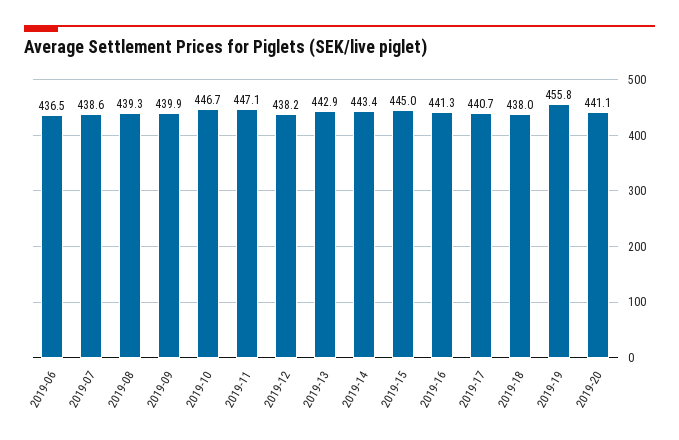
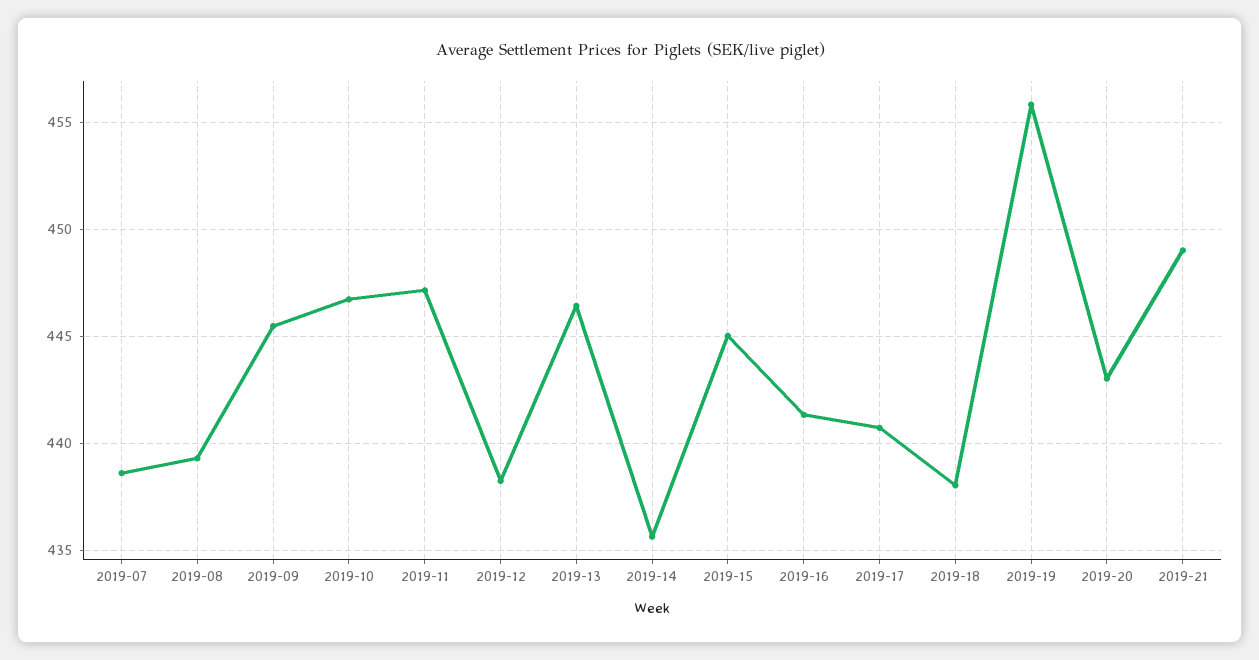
2019-06: 436.5 -> none
2019-09: 439.9 -> 445.5
2019-13: 442.9 -> 446.5
2019-14: 443.4 -> 435.5
2019-20: 441.1 -> 443
2019-21: none -> 449

